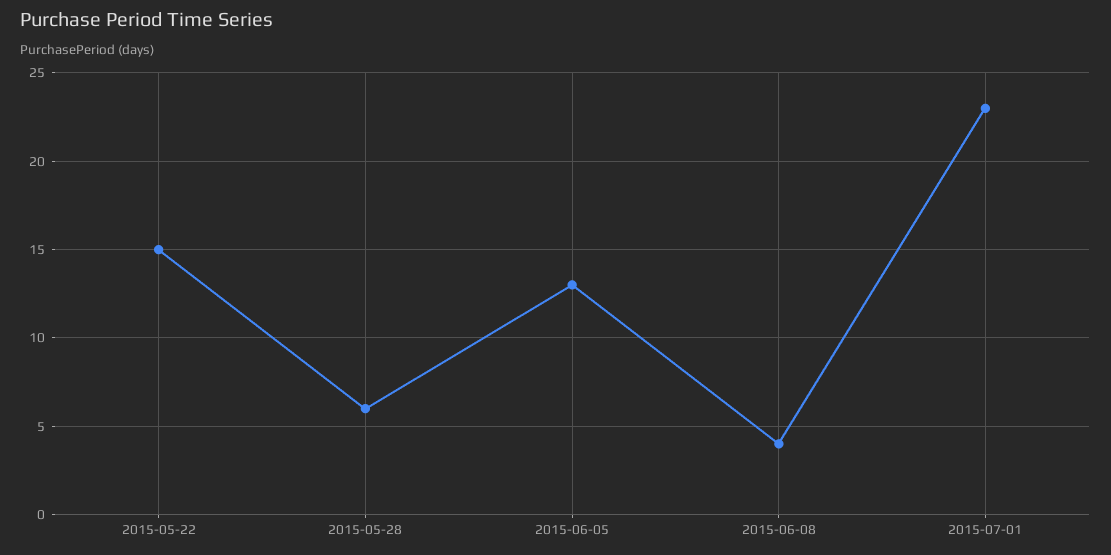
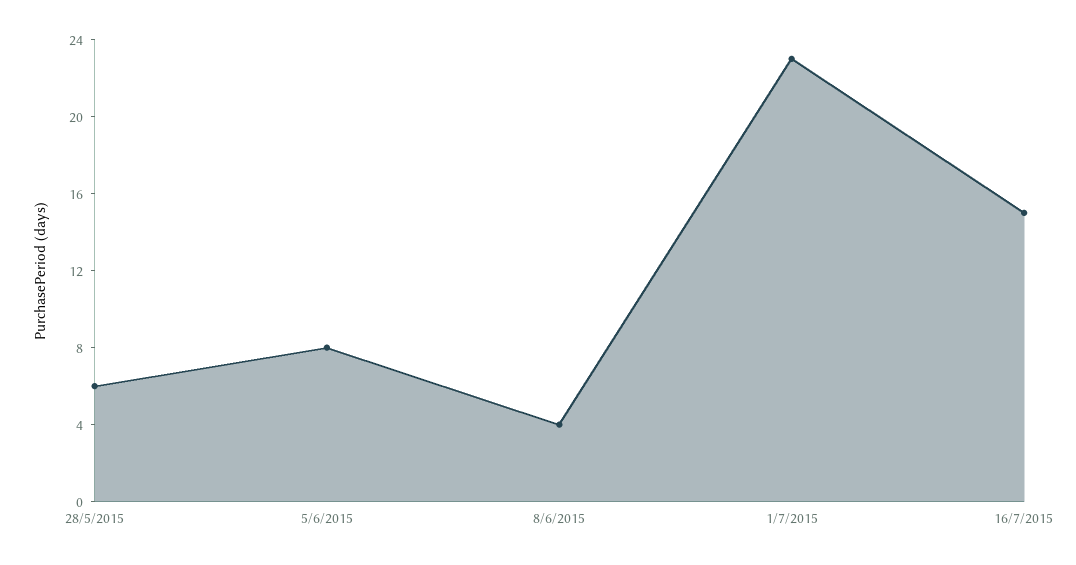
2015-05-22: 15 -> none
2015-06-05: 13 -> 8
16/7/2015: none -> 15

